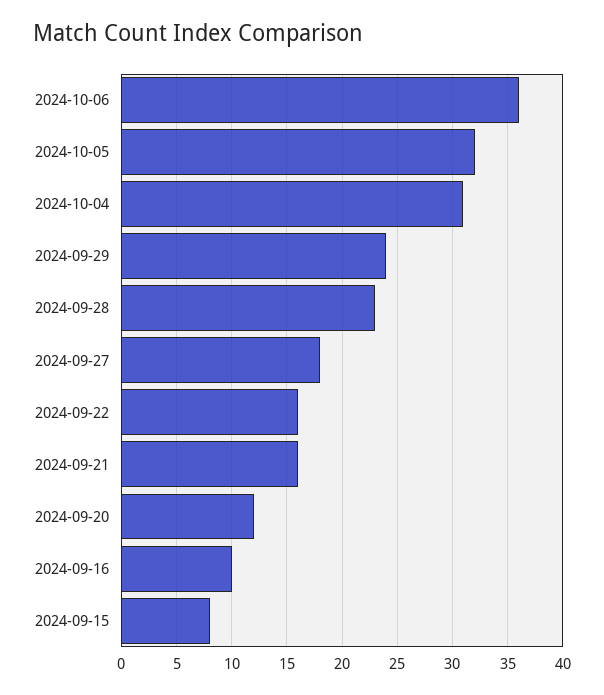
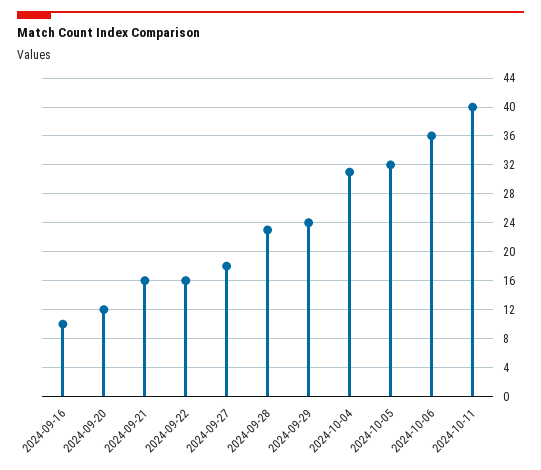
2024-09-15: 8 -> none
2024-10-11: none -> 40

